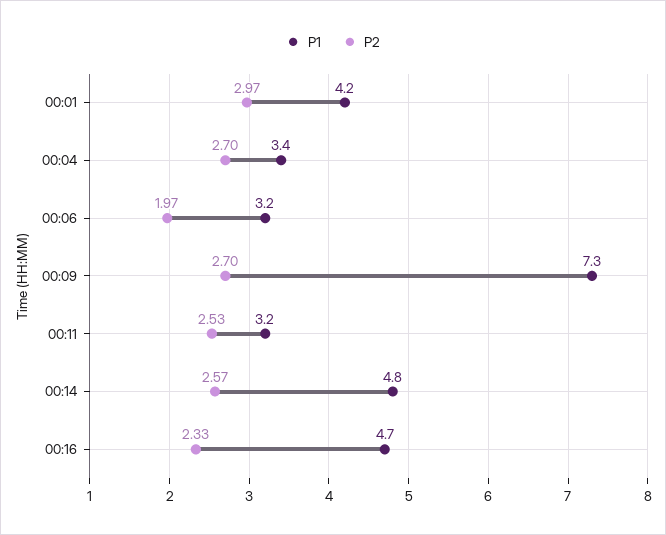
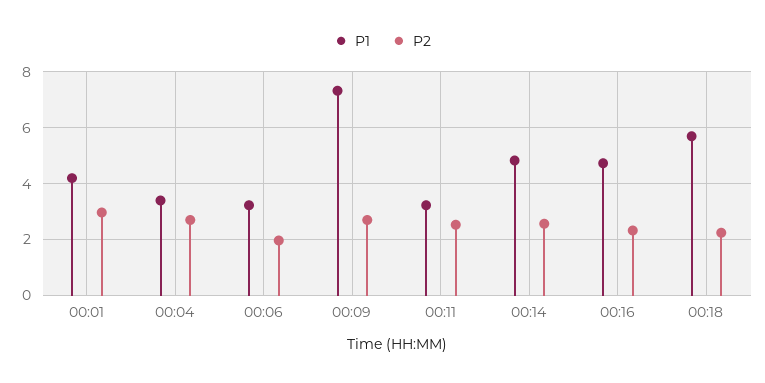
P1, 00:18: none -> 5.75
P2, 00:18: none -> 2.25

